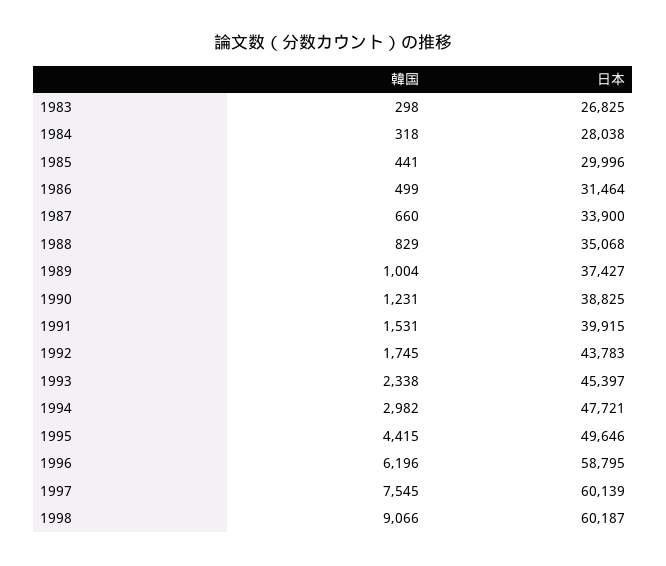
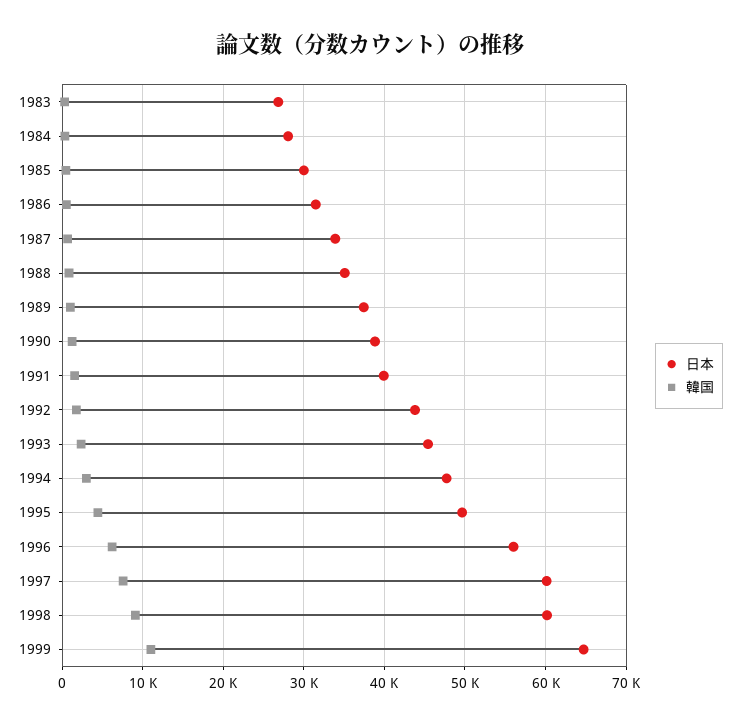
日本, 1996: 58795 -> 56000
日本, 1999: none -> 65000
韓国, 1999: none -> 11000

